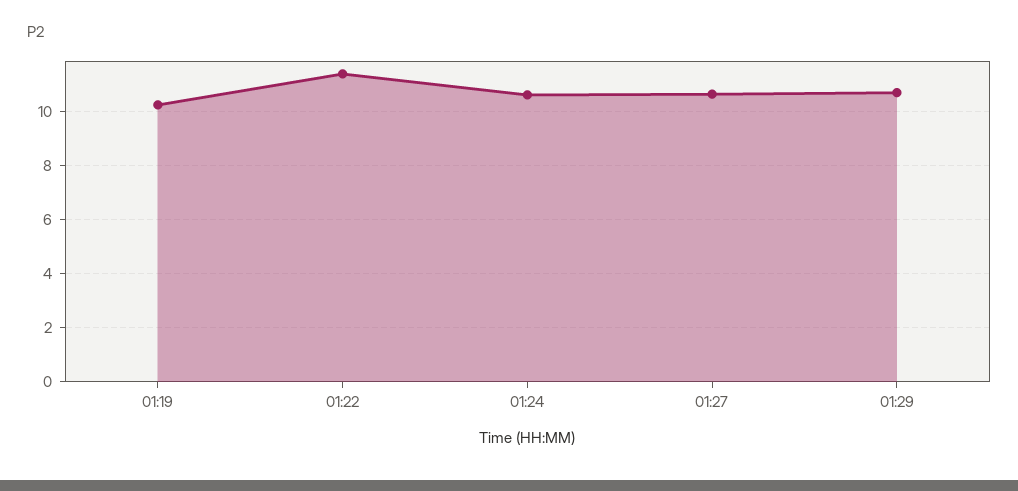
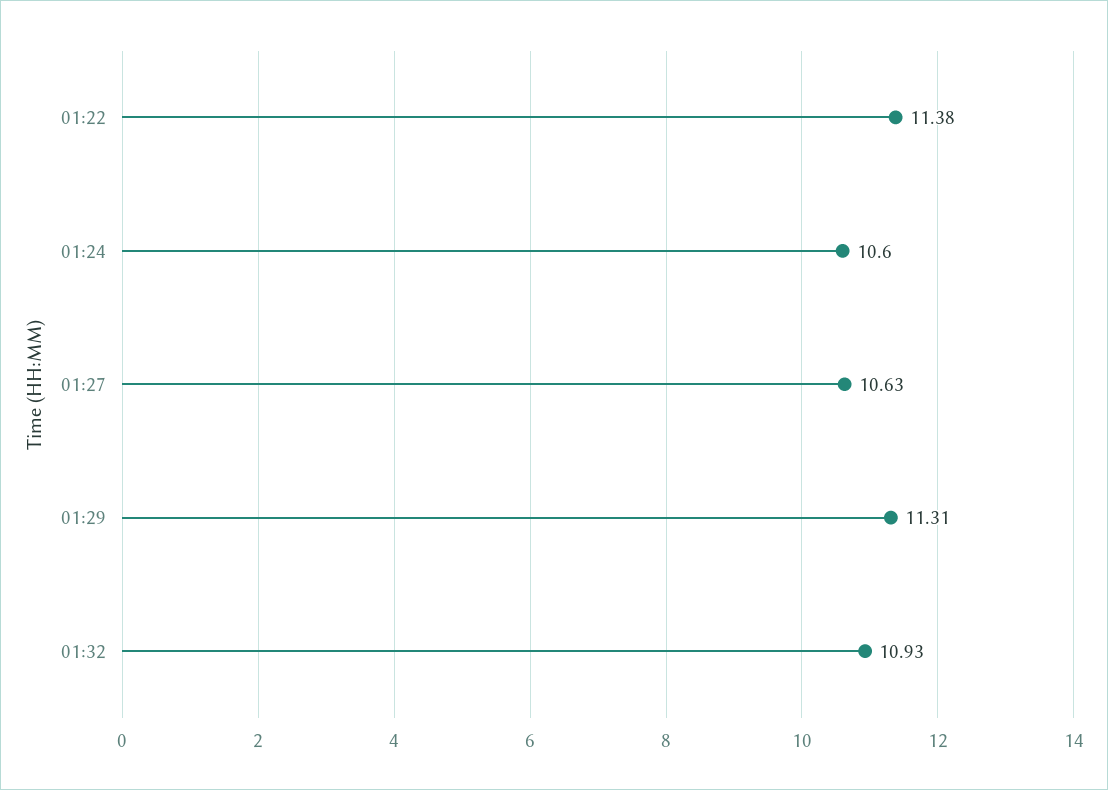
01:19: 10.25 -> none
01:29: 10.75 -> 11.31
01:32: none -> 10.93

